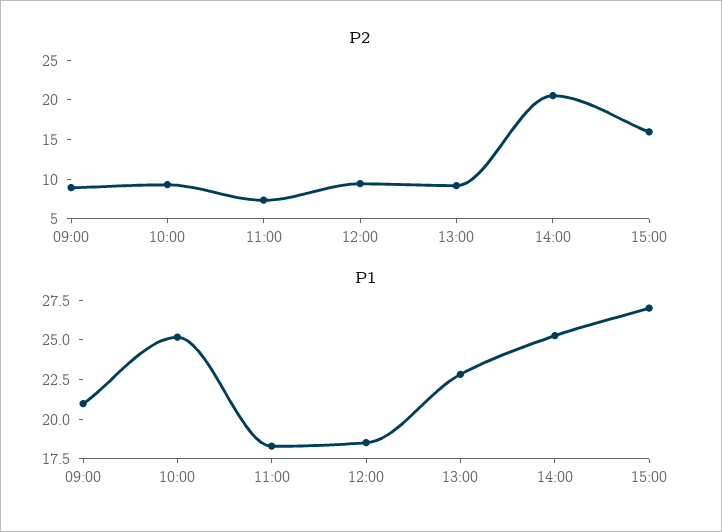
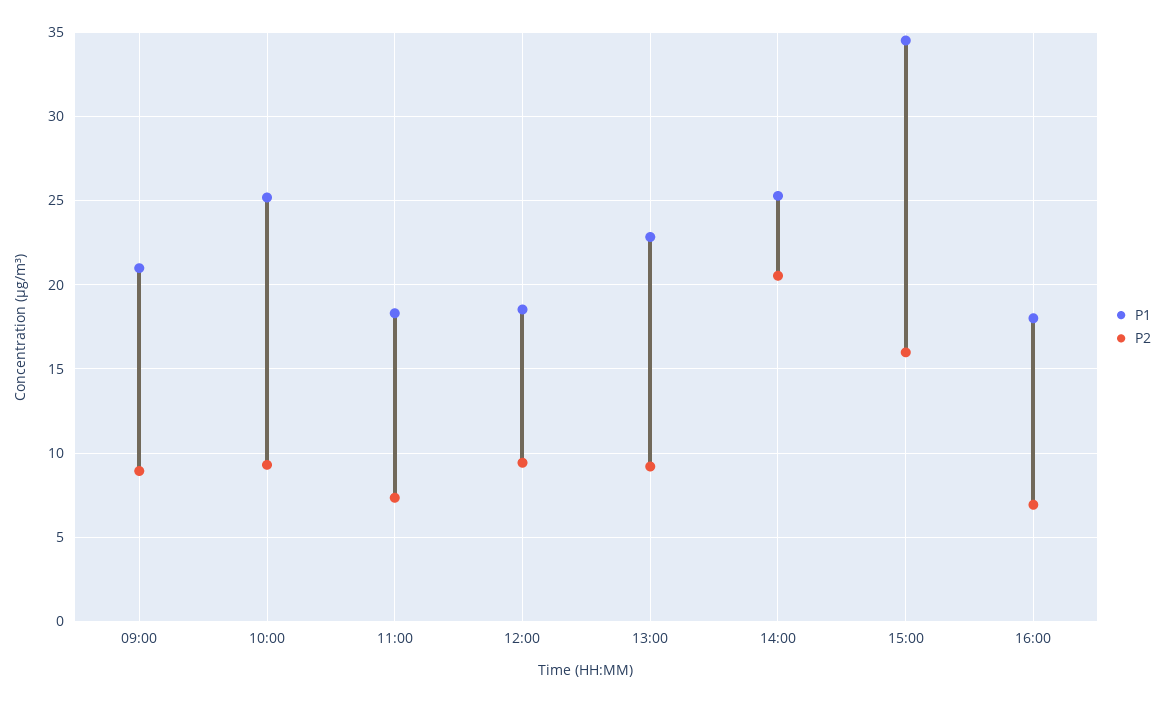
P1, 15:00: 27.5 -> 34.5
P1, 16:00: none -> 18
P2, 16:00: none -> 7

